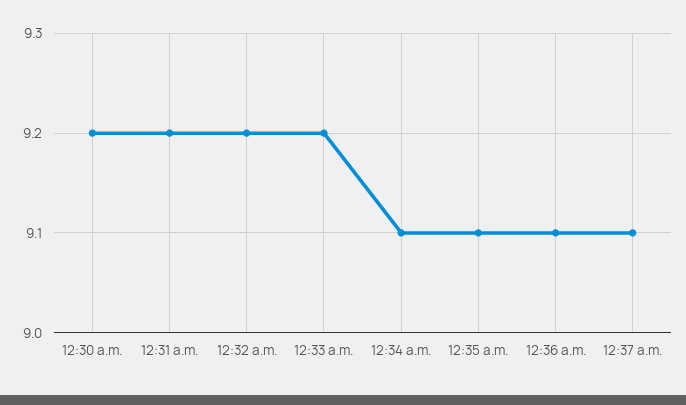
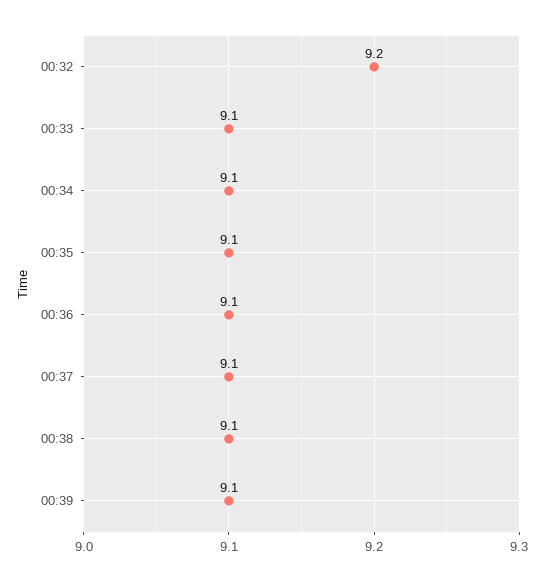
12:30 a.m.: 9.2 -> none
12:31 a.m.: 9.2 -> none
12:33 a.m.: 9.2 -> 9.1
00:38: none -> 9.1
00:39: none -> 9.1

